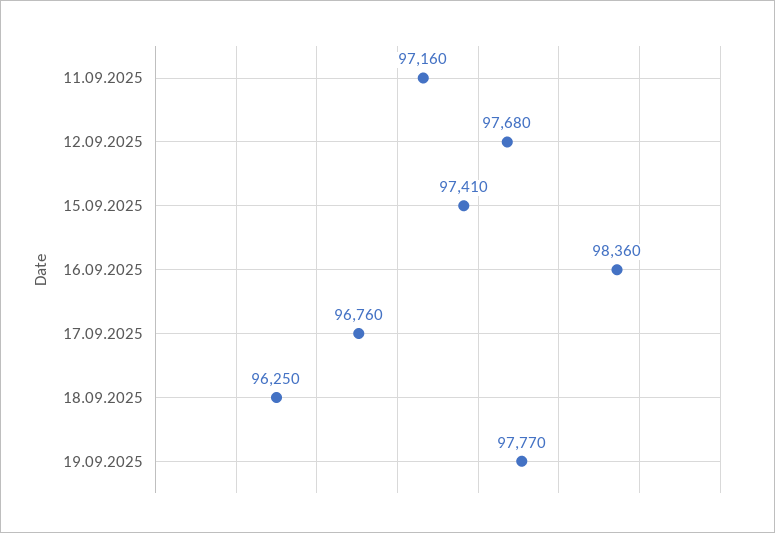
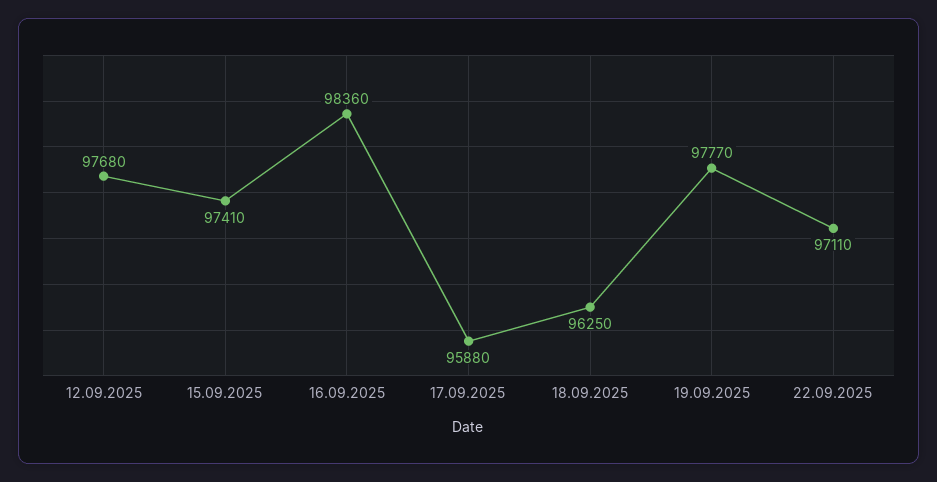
11.09.2025: 97160 -> none
17.09.2025: 96760 -> 95880
22.09.2025: none -> 97110

